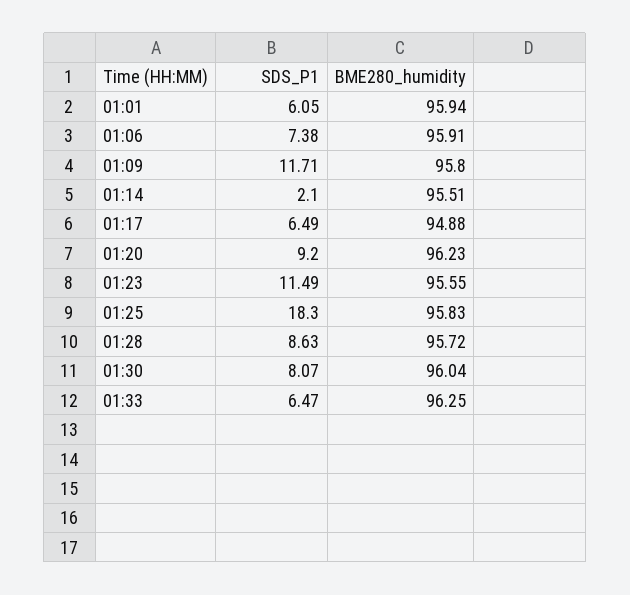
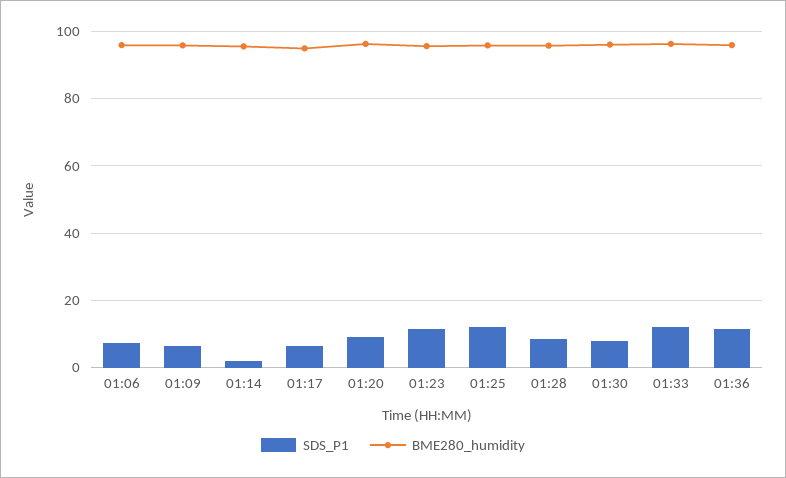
SDS_P1, 01:01: 6.05 -> none
BME280_humidity, 01:01: 95.94 -> none
SDS_P1, 01:09: 11.71 -> 6
SDS_P1, 01:25: 18.3 -> 12
SDS_P1, 01:33: 6.47 -> 12
SDS_P1, 01:36: none -> 12
BME280_humidity, 01:36: none -> 96

